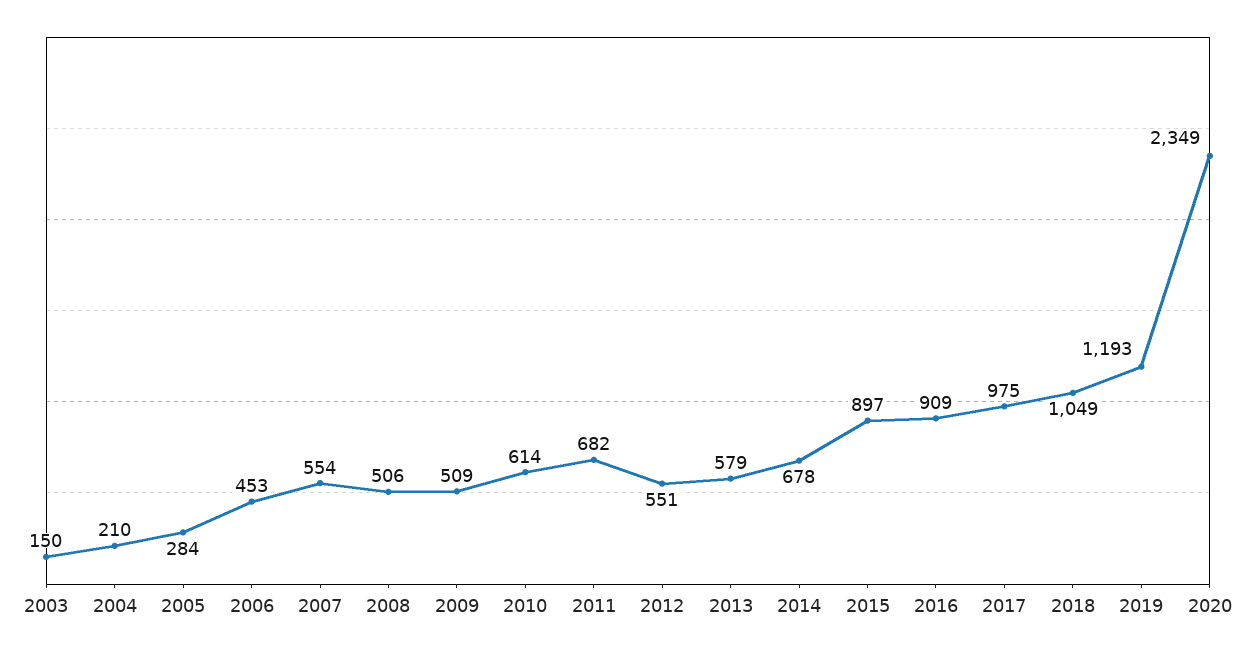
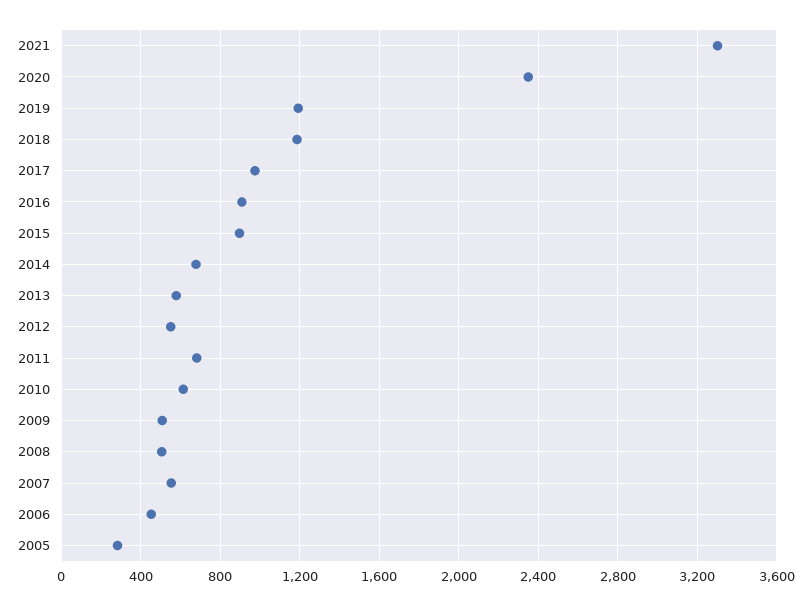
2003: 150 -> none
2004: 210 -> none
2018: 1049 -> 1200
2021: none -> 3300

